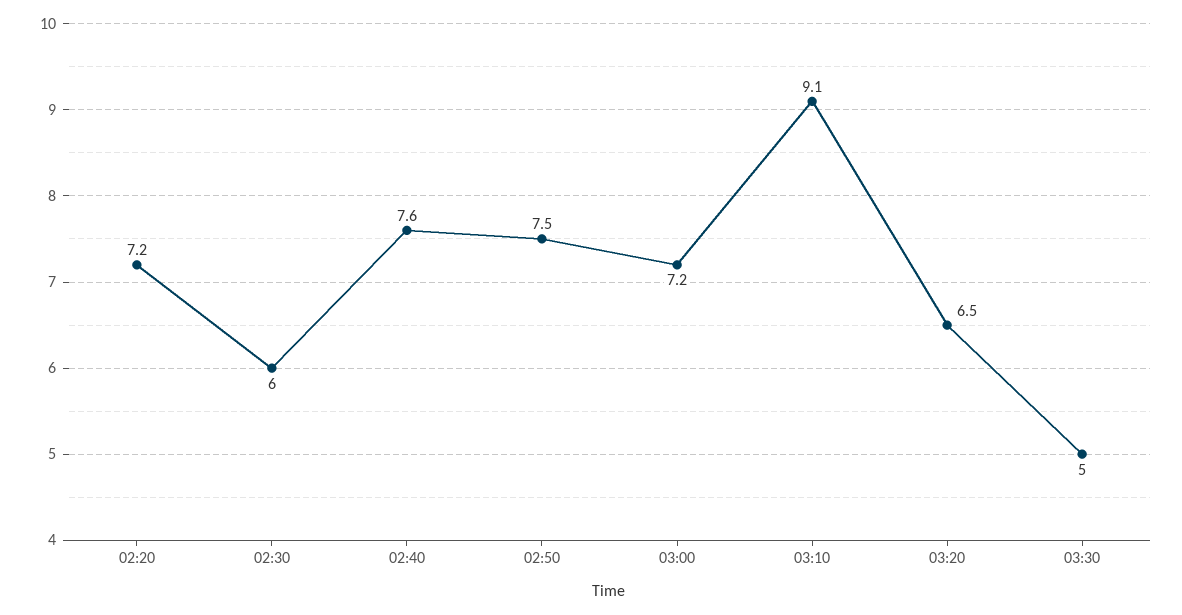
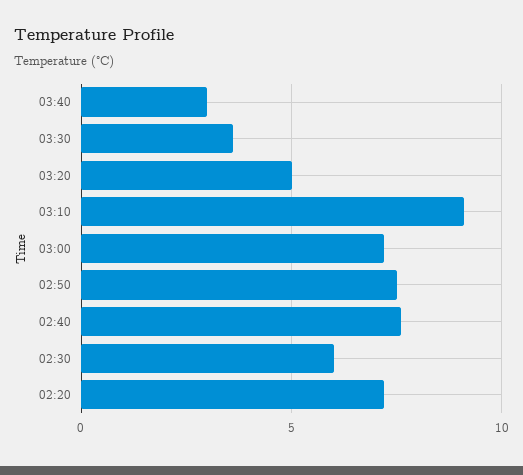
03:20: 6.5 -> 5
03:30: 5 -> 3.5
03:40: none -> 3

